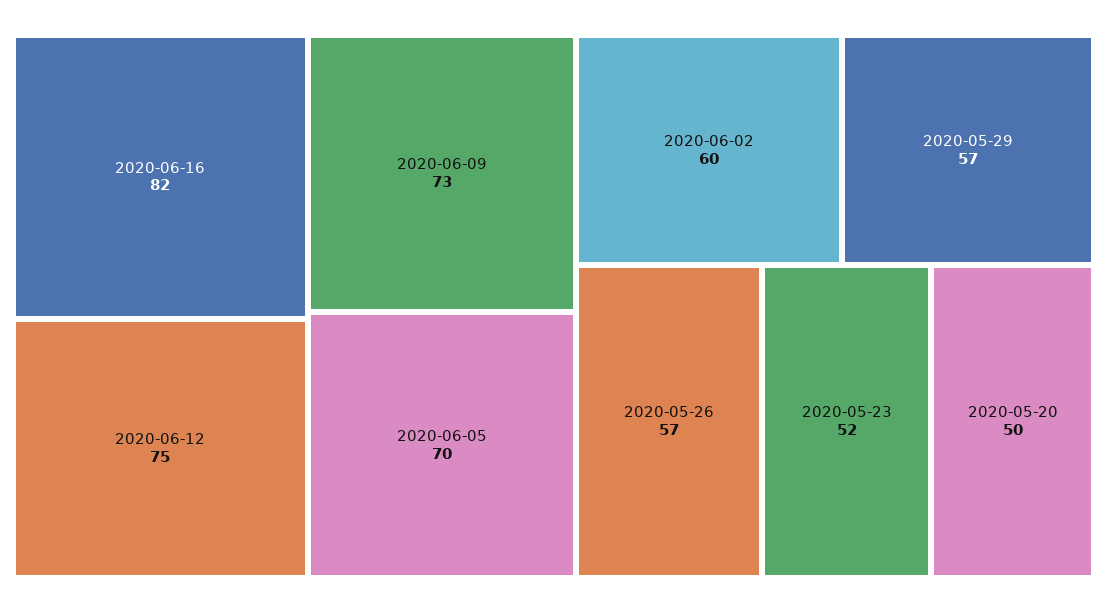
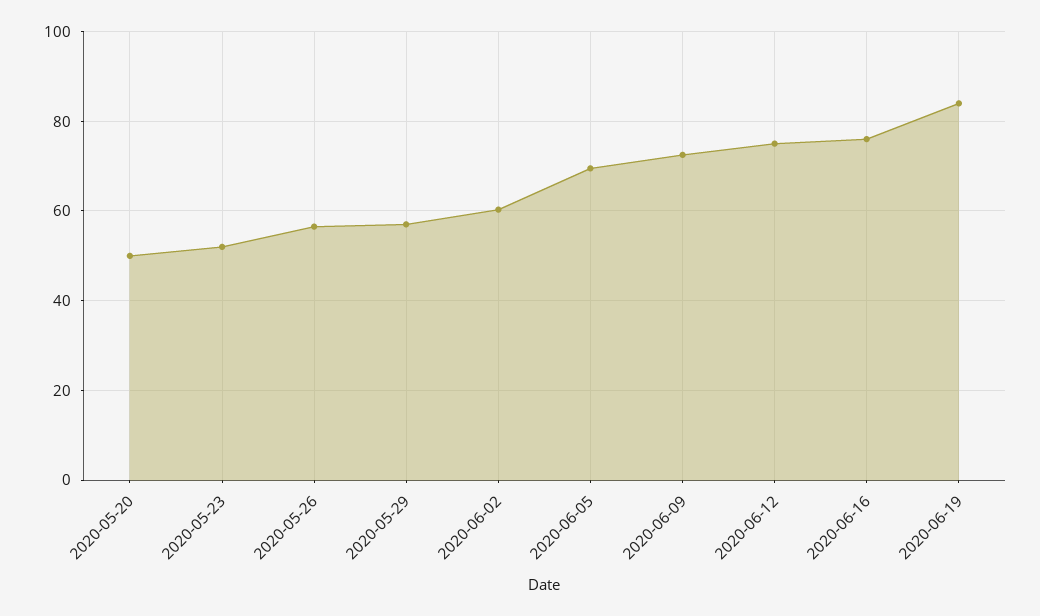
2020-06-16: 82 -> 76
2020-06-19: none -> 84

